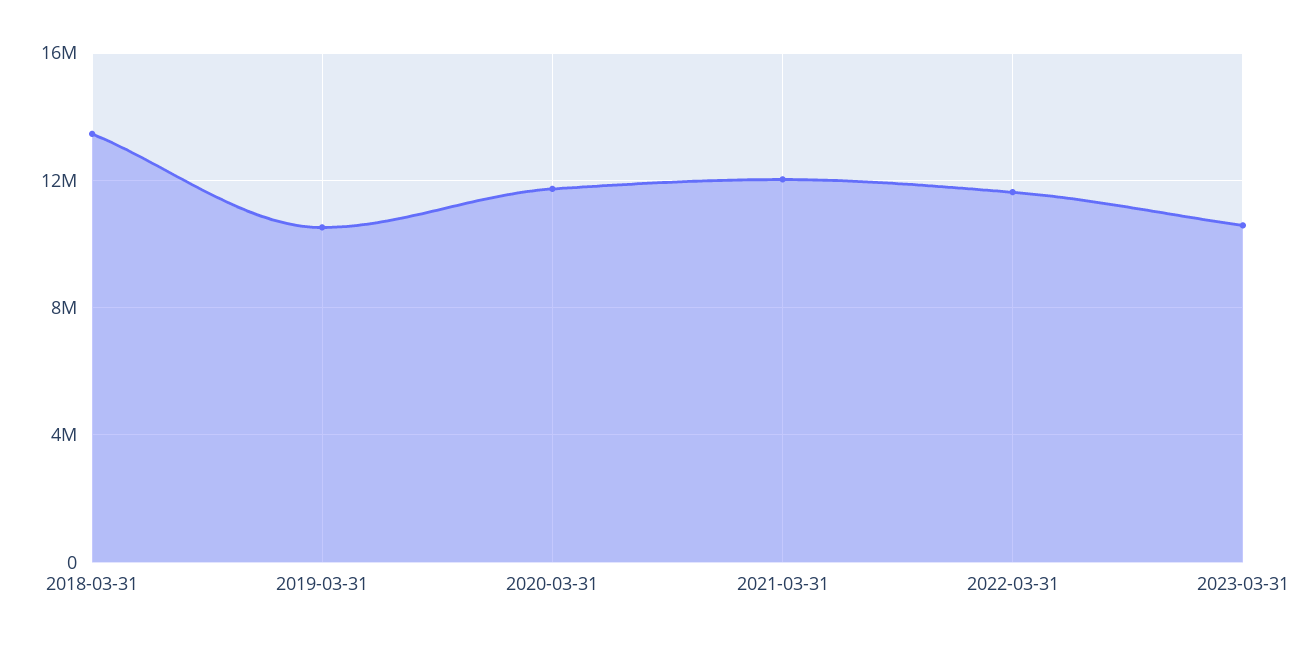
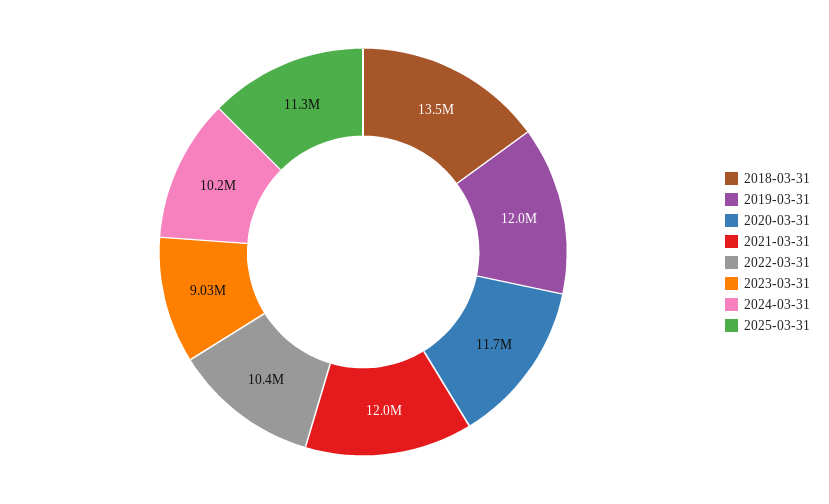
2019-03-31: 10500000 -> 12000000
2022-03-31: 11500000 -> 10400000
2023-03-31: 10500000 -> 9030000
2024-03-31: none -> 10200000
2025-03-31: none -> 11300000

